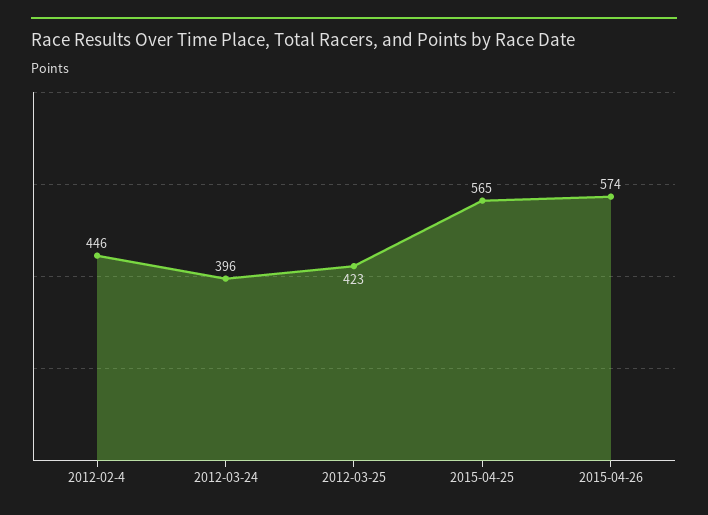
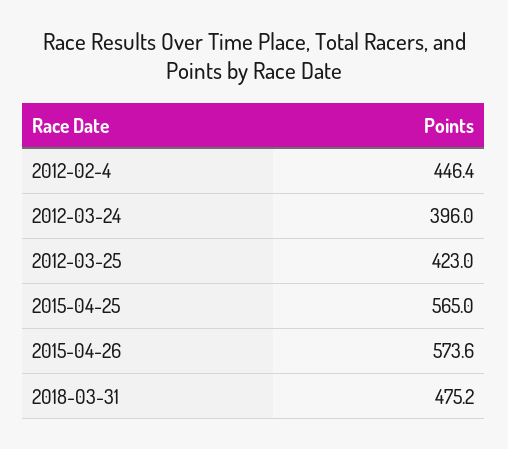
2018-03-31: none -> 475.2

